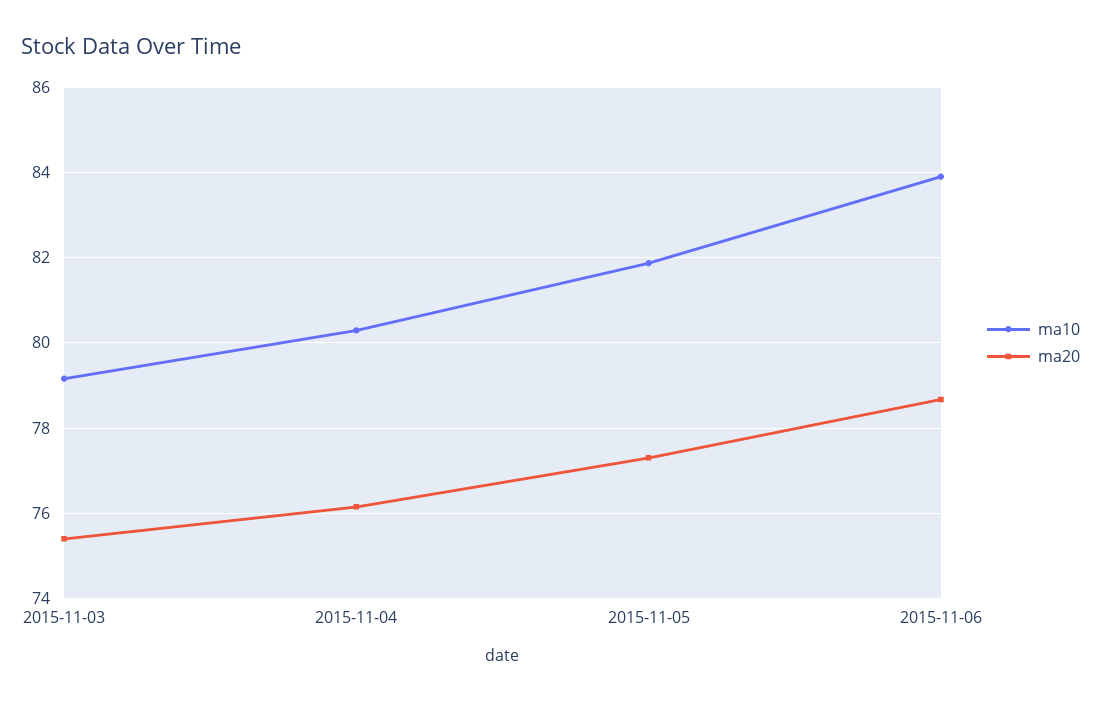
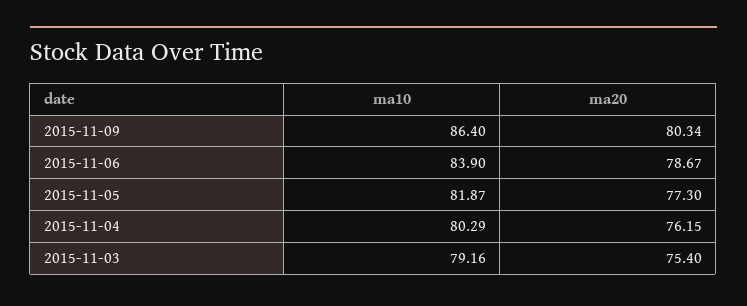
ma10, 2015-11-09: none -> 86.4
ma20, 2015-11-09: none -> 80.34

